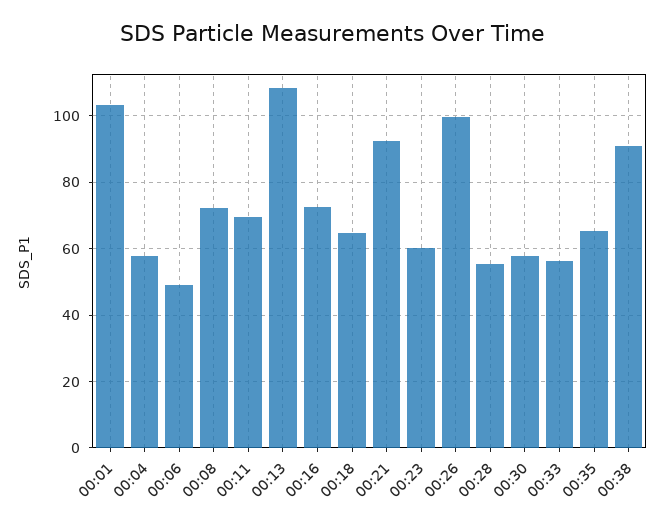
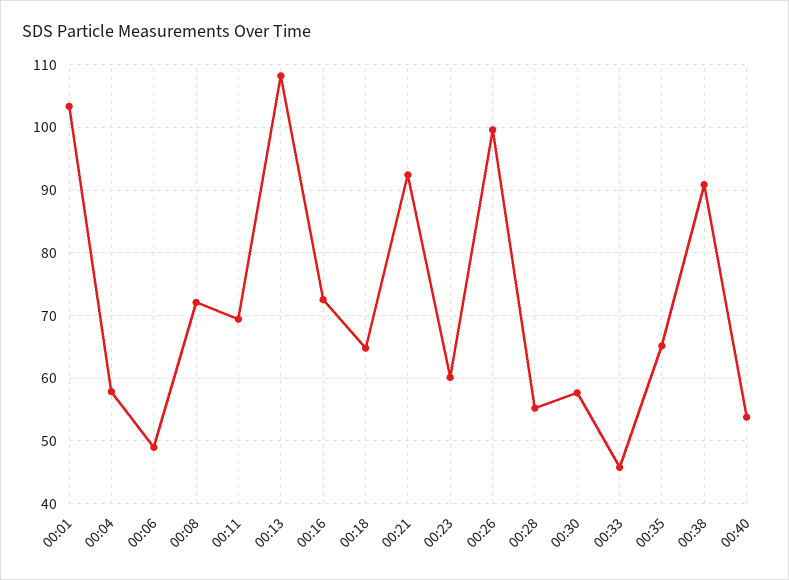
00:33: 56 -> 46
00:40: none -> 54

